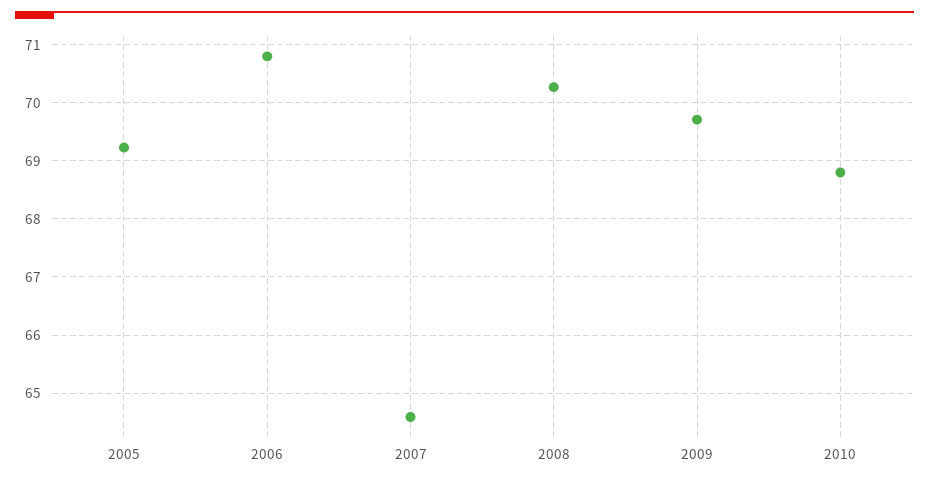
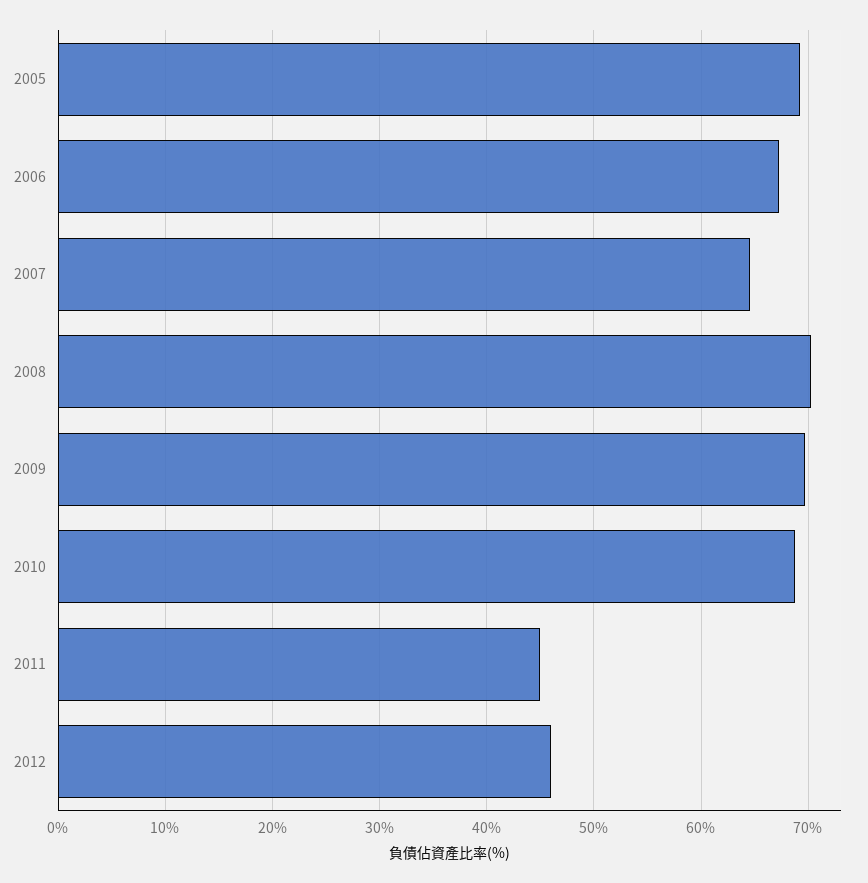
2006: 70.8 -> 67
2011: none -> 45
2012: none -> 46

